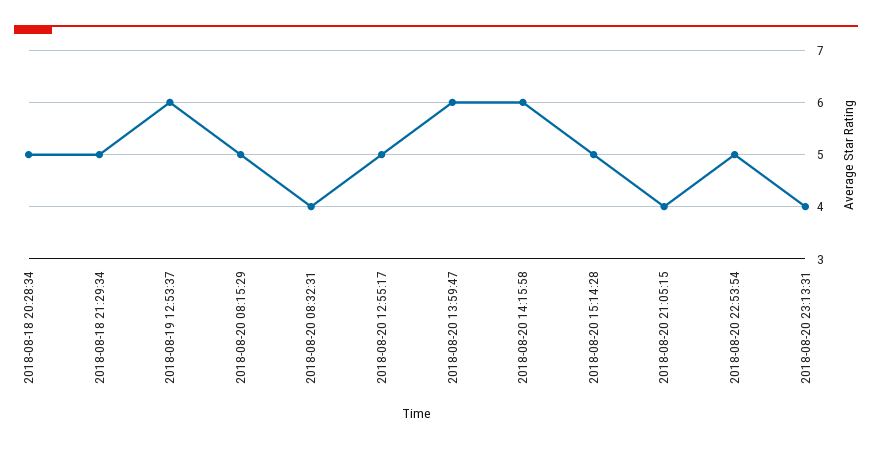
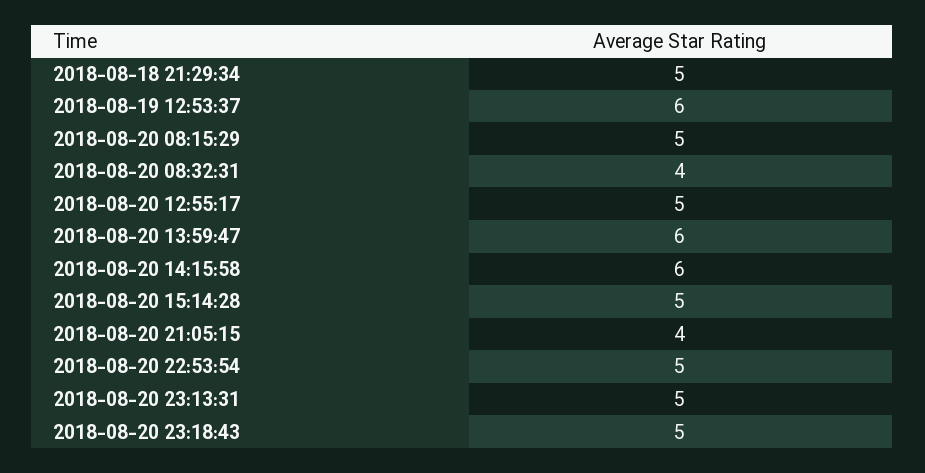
2018-08-18 20:28:34: 5 -> none
2018-08-20 23:13:31: 4 -> 5
2018-08-20 23:18:43: none -> 5

